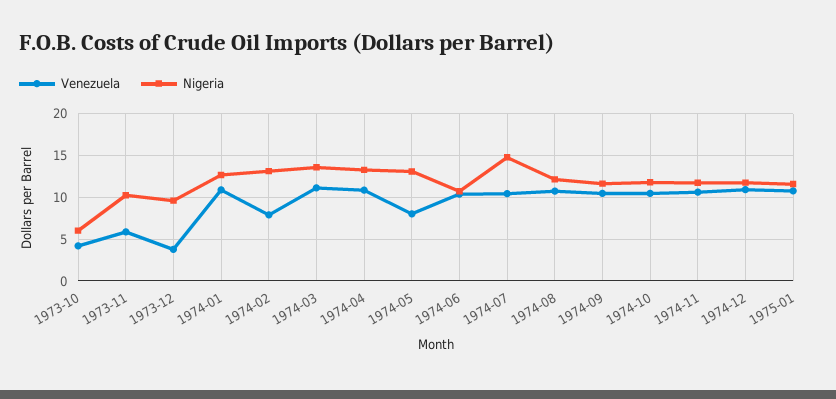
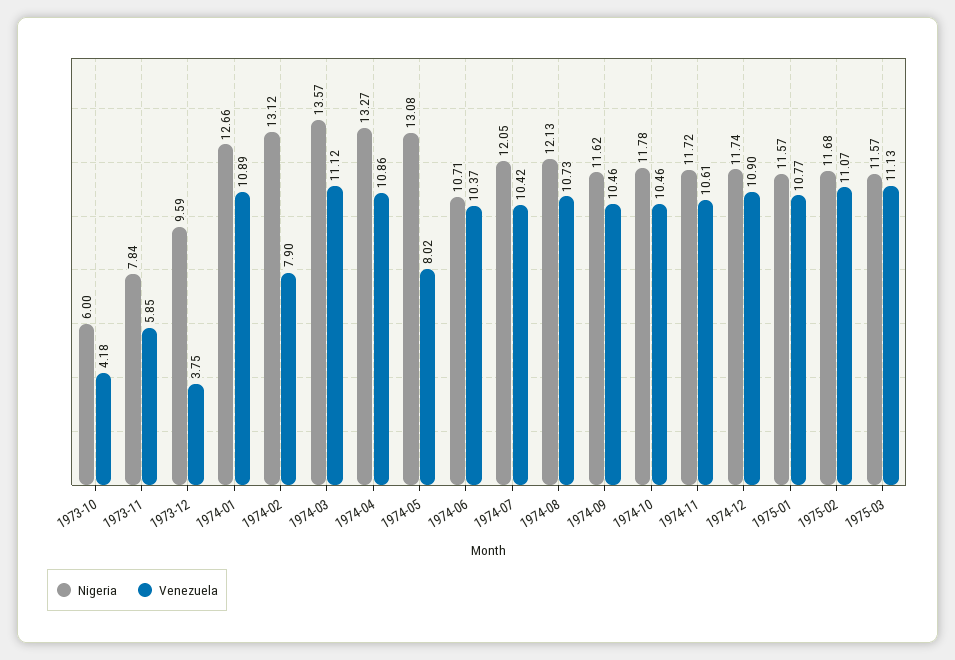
Nigeria, 1973-11: 10 -> 7.84
Nigeria, 1974-07: 15 -> 12.05
Nigeria, 1975-02: none -> 11.68
Venezuela, 1975-02: none -> 11.07
Nigeria, 1975-03: none -> 11.57
Venezuela, 1975-03: none -> 11.13

